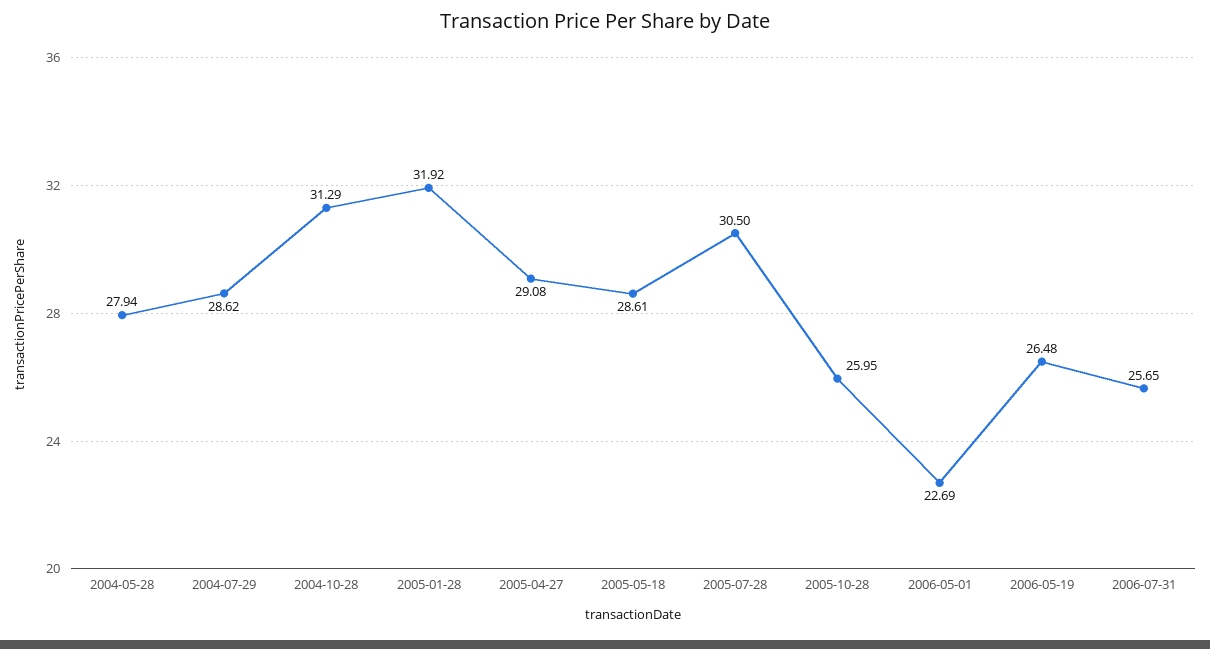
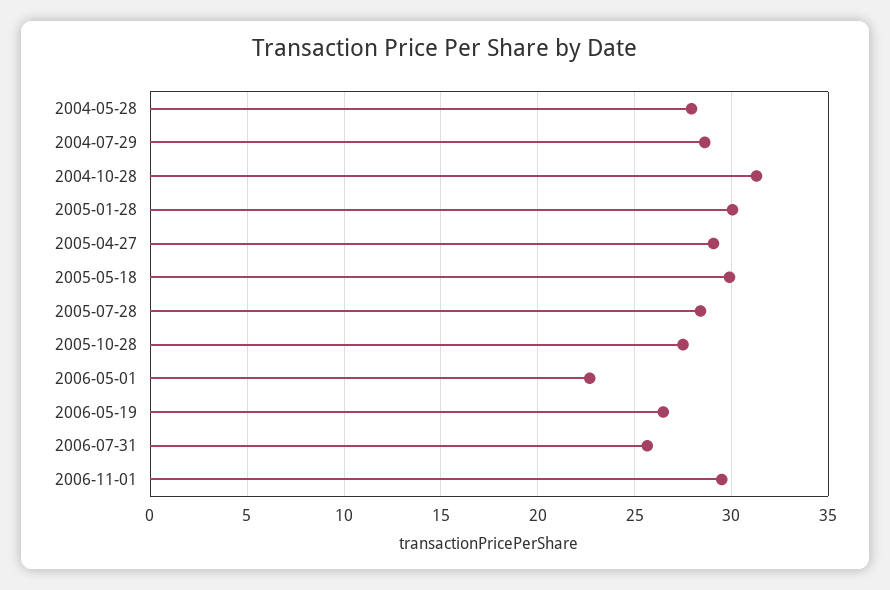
2005-01-28: 31.92 -> 30
2005-05-18: 28.61 -> 30
2005-07-28: 30.5 -> 28.5
2005-10-28: 25.95 -> 27.5
2006-11-01: none -> 29.5

